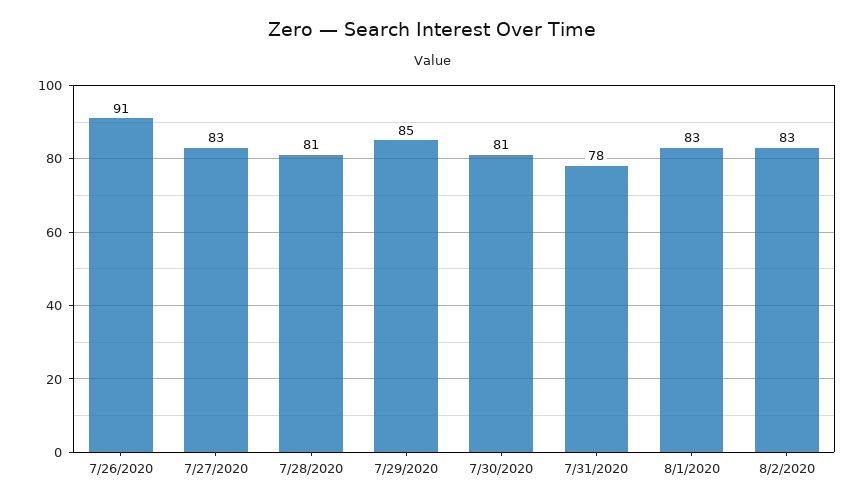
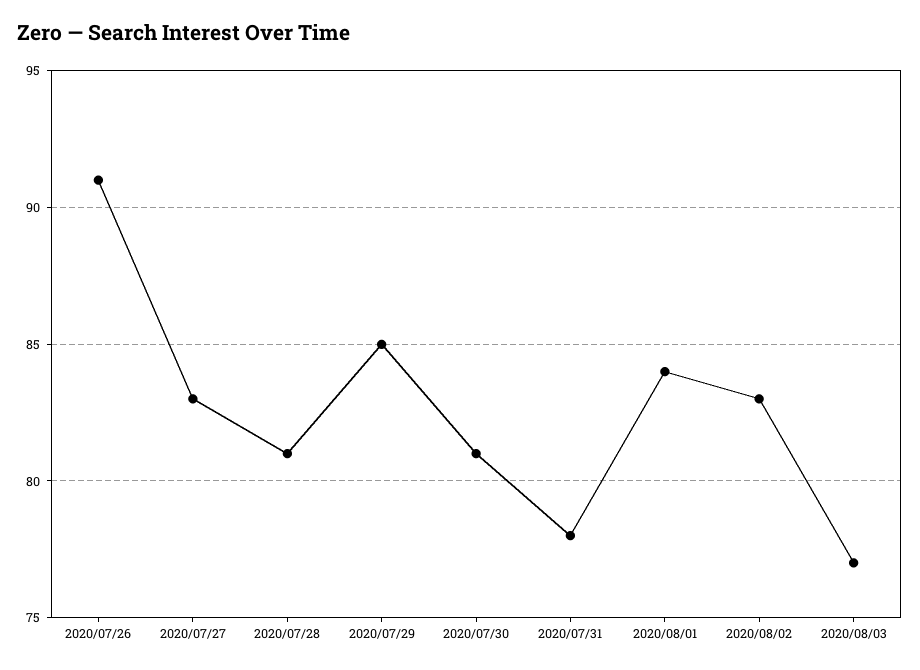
8/1/2020: 83 -> 84
2020/08/03: none -> 77

